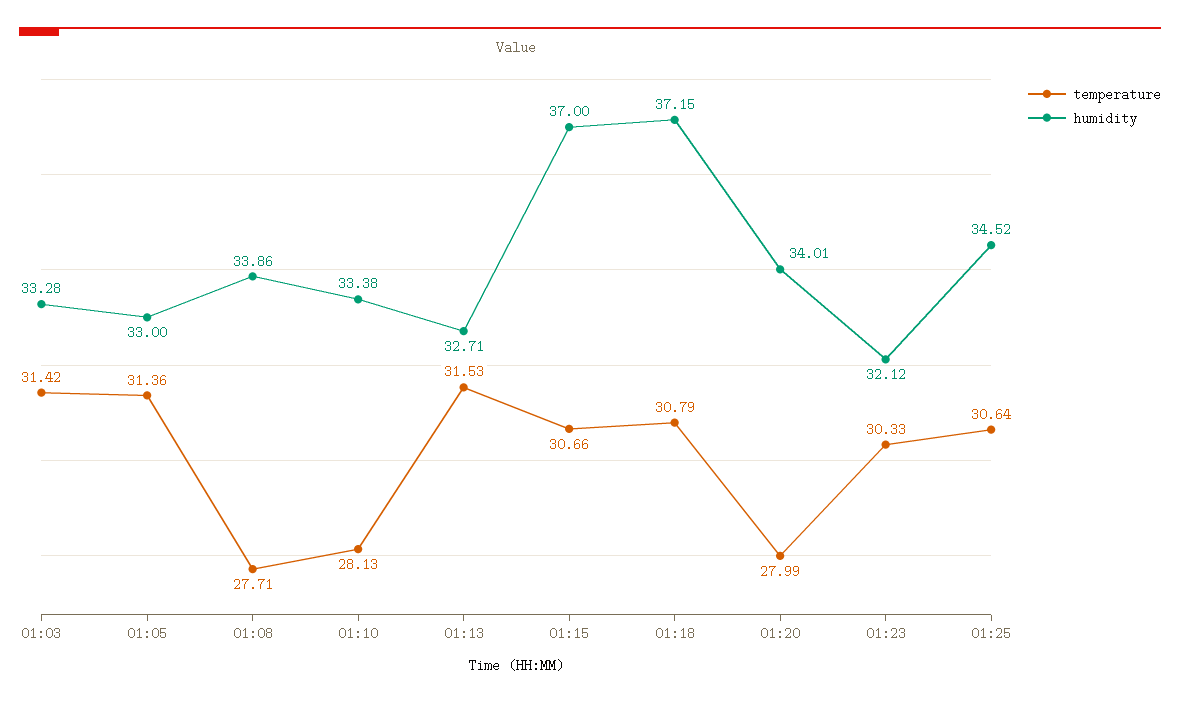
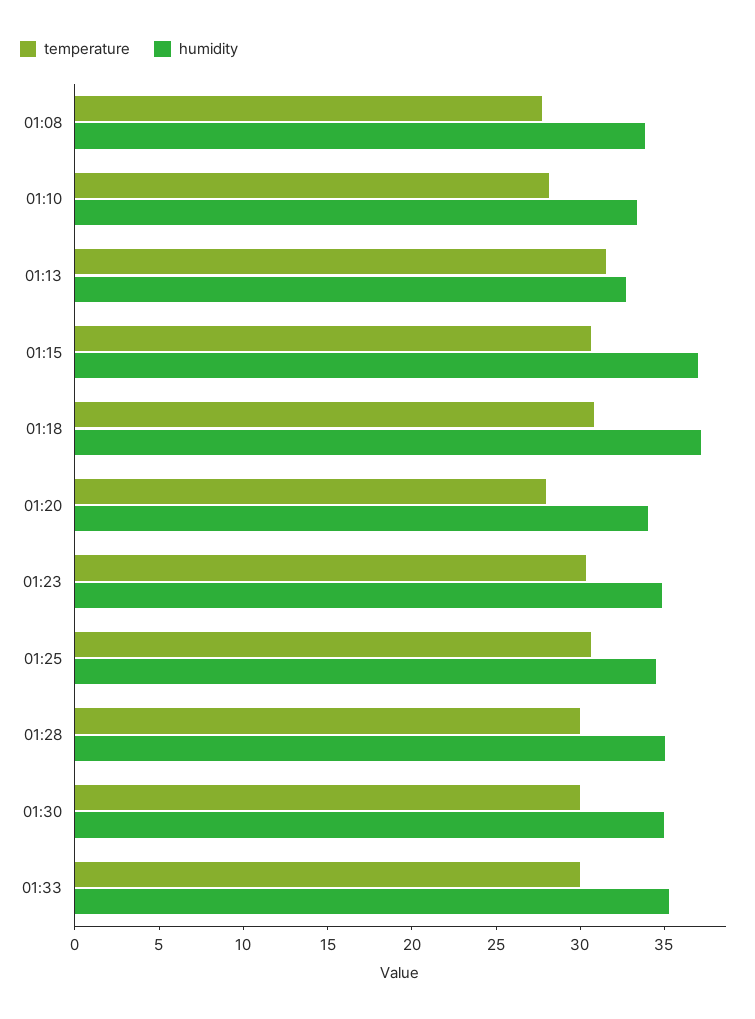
temperature, 01:03: 31.42 -> none
humidity, 01:03: 33.28 -> none
temperature, 01:05: 31.36 -> none
humidity, 01:05: 33 -> none
humidity, 01:23: 32.12 -> 35
temperature, 01:28: none -> 30
humidity, 01:28: none -> 35
temperature, 01:30: none -> 30
humidity, 01:30: none -> 35
temperature, 01:33: none -> 30
humidity, 01:33: none -> 35

